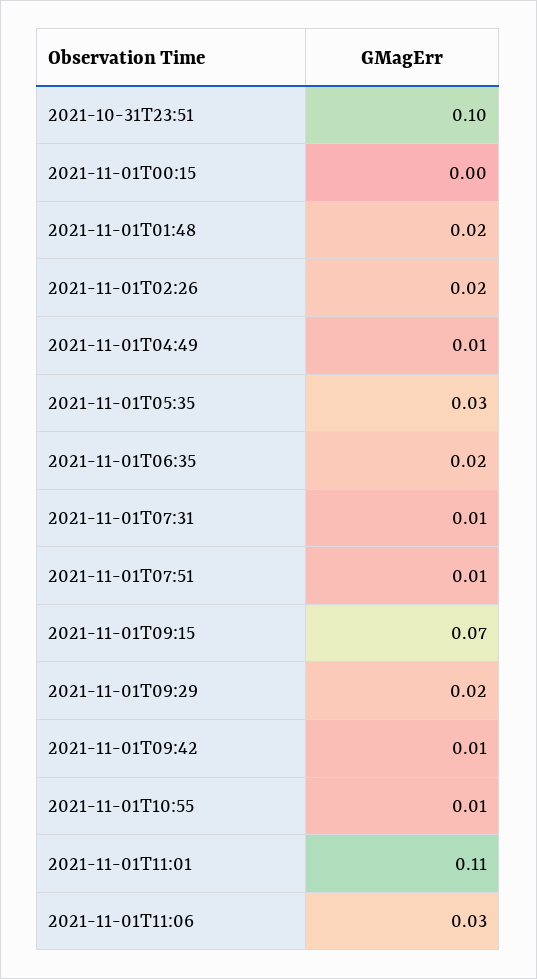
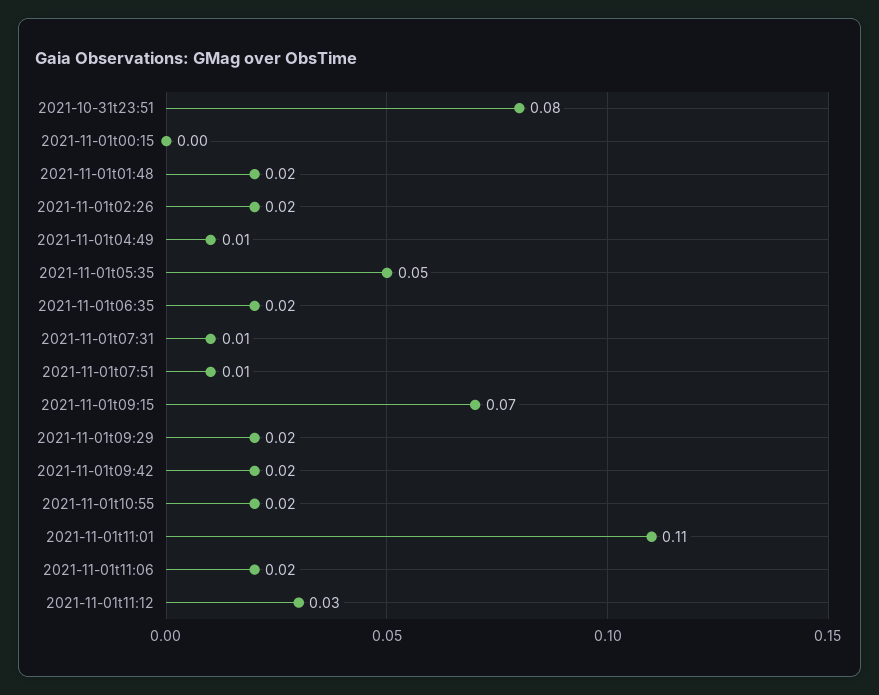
2021-10-31T23:51: 0.1 -> 0.08
2021-11-01T05:35: 0.03 -> 0.05
2021-11-01T09:42: 0.01 -> 0.02
2021-11-01T10:55: 0.01 -> 0.02
2021-11-01T11:06: 0.03 -> 0.02
2021-11-01t11:12: none -> 0.03

